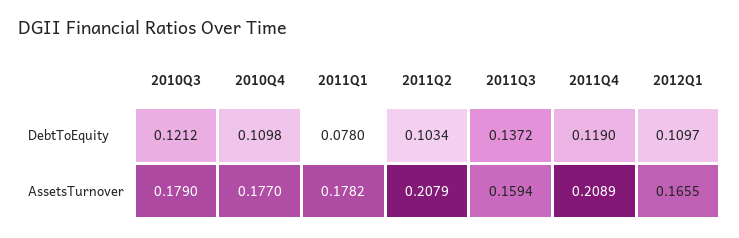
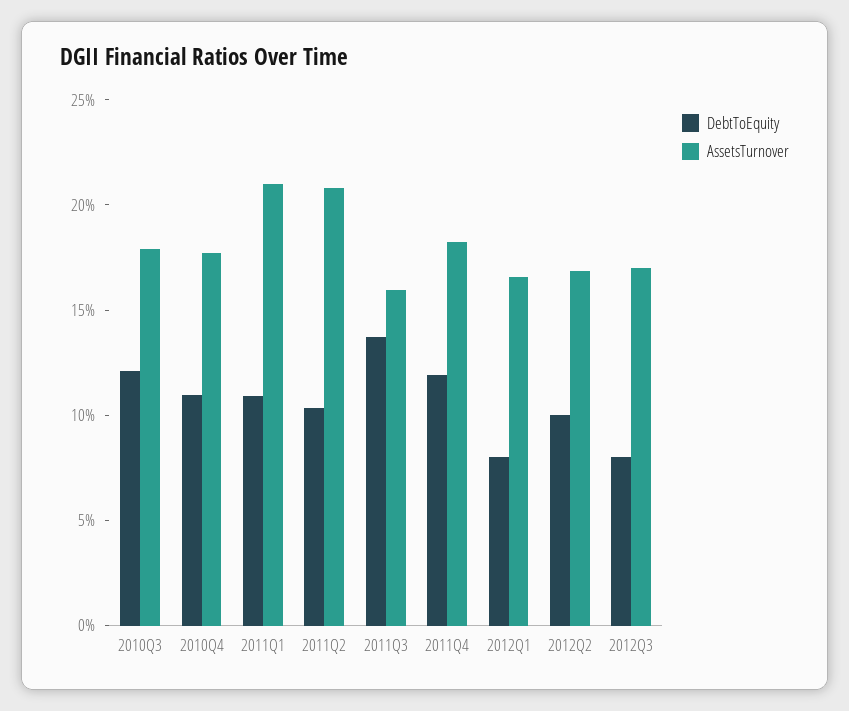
DebtToEquity, 2011Q1: 0.078 -> 0.11
DebtToEquity, 2012Q1: 0.1097 -> 0.08
AssetsTurnover, 2011Q1: 0.1782 -> 0.21
AssetsTurnover, 2011Q4: 0.2089 -> 0.18
DebtToEquity, 2012Q2: none -> 0.1
AssetsTurnover, 2012Q2: none -> 0.17
DebtToEquity, 2012Q3: none -> 0.08
AssetsTurnover, 2012Q3: none -> 0.17

